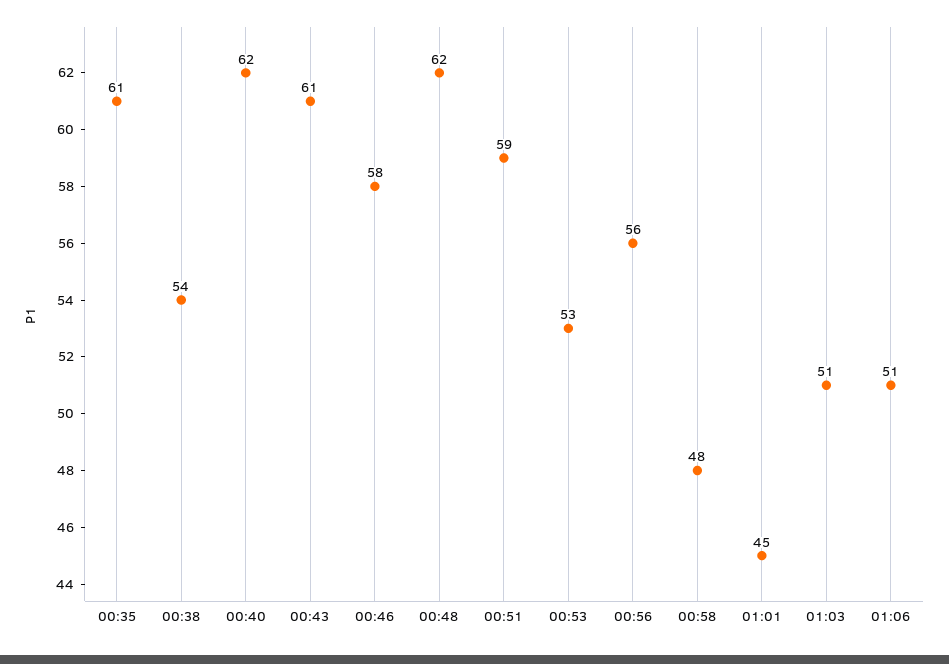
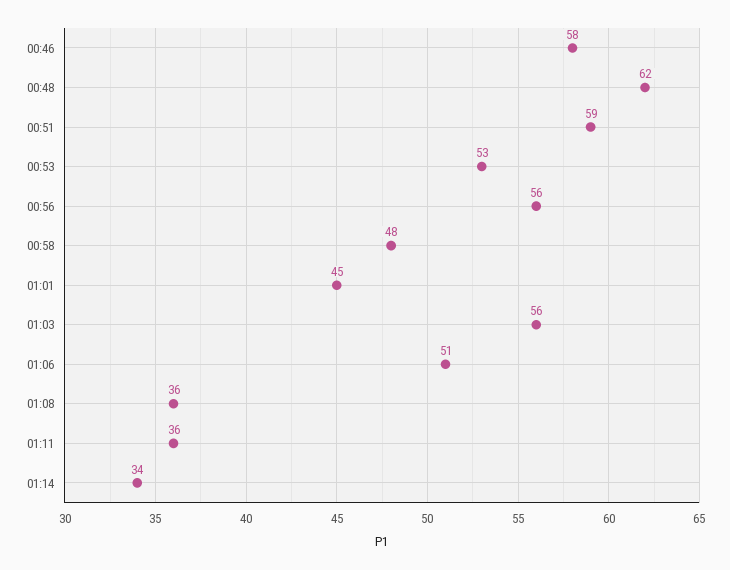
00:35: 61 -> none
00:38: 54 -> none
00:40: 62 -> none
00:43: 61 -> none
01:03: 51 -> 56
01:08: none -> 36
01:11: none -> 36
01:14: none -> 34

